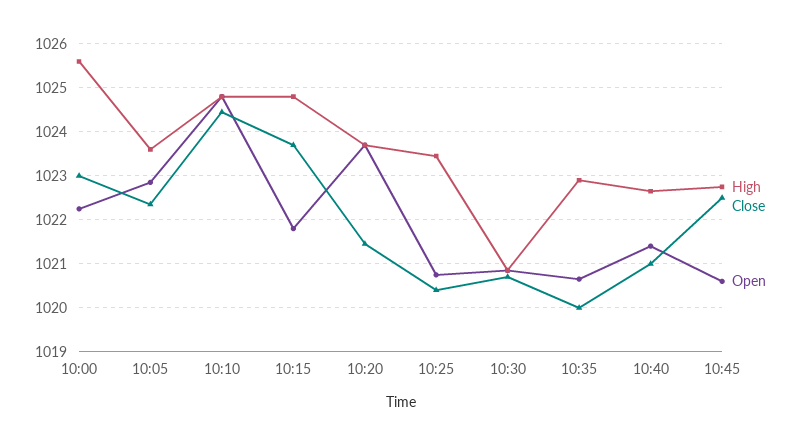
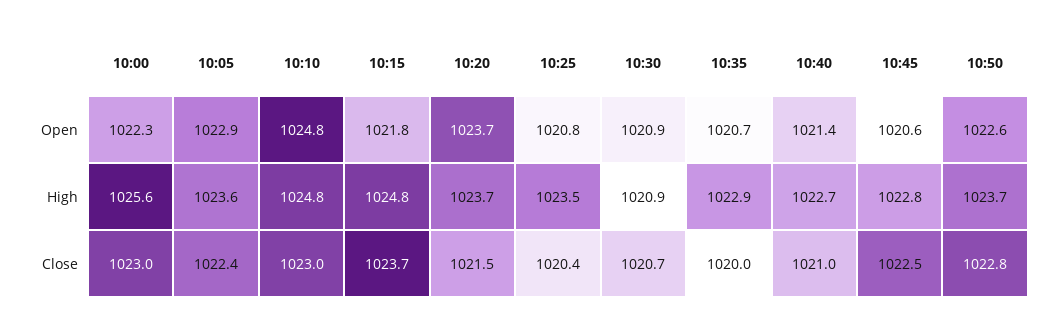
Close, 10:10: 1024.4 -> 1023
Open, 10:50: none -> 1022.6
High, 10:50: none -> 1023.7
Close, 10:50: none -> 1022.8

